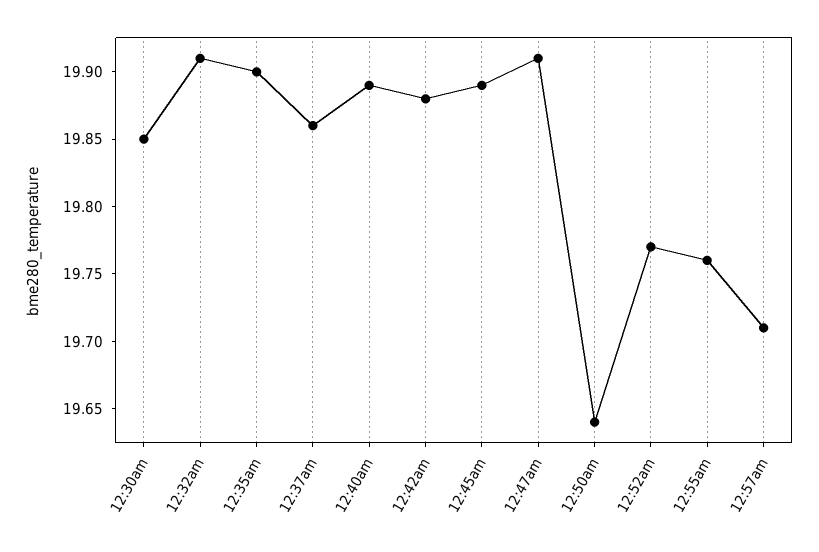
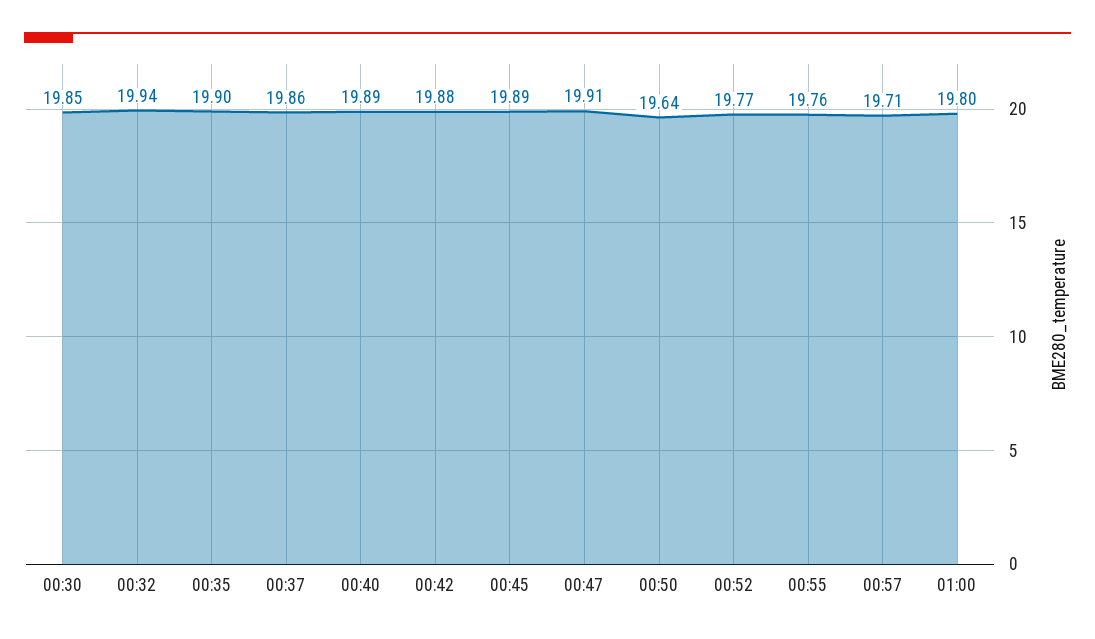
12:32am: 19.91 -> 19.94
01:00: none -> 19.8

